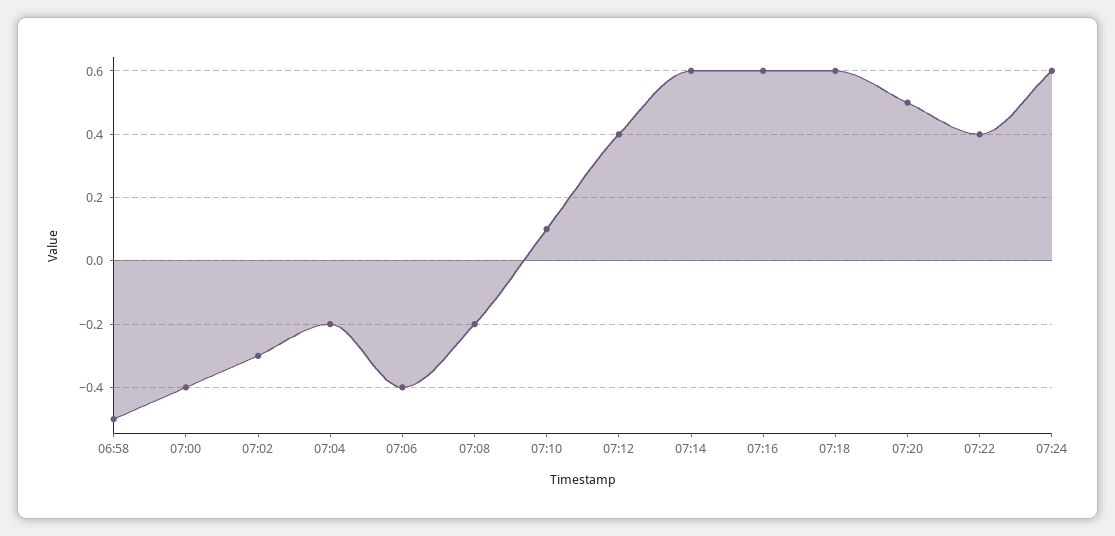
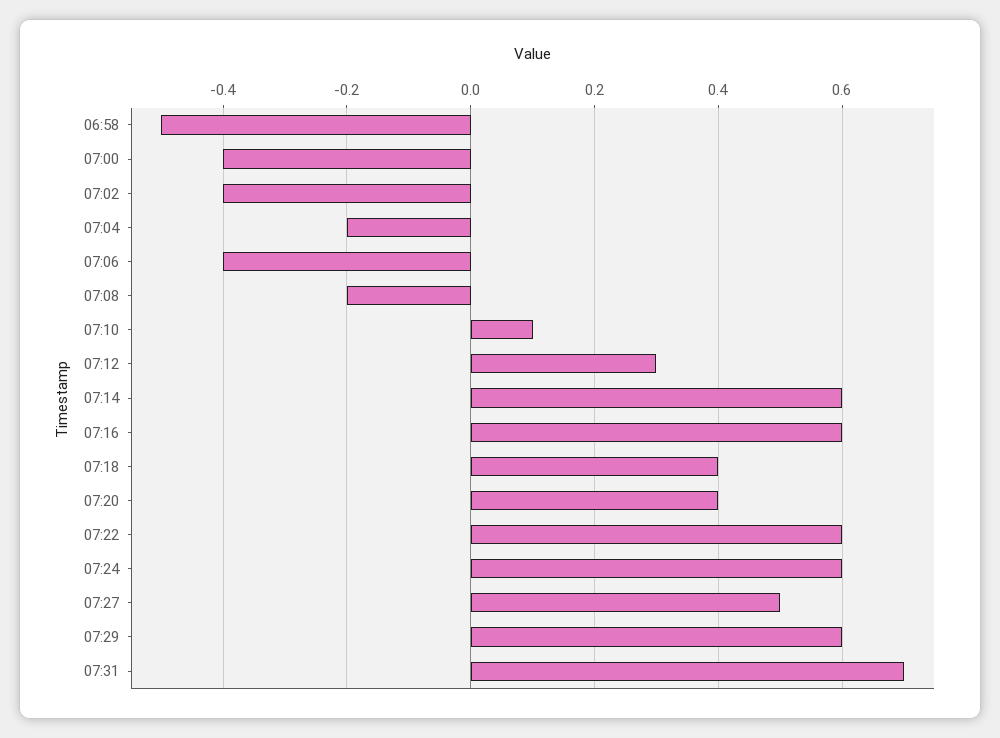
07:02: -0.3 -> -0.4
07:12: 0.4 -> 0.3
07:18: 0.6 -> 0.4
07:20: 0.5 -> 0.4
07:22: 0.4 -> 0.6
07:27: none -> 0.5
07:29: none -> 0.6
07:31: none -> 0.7

